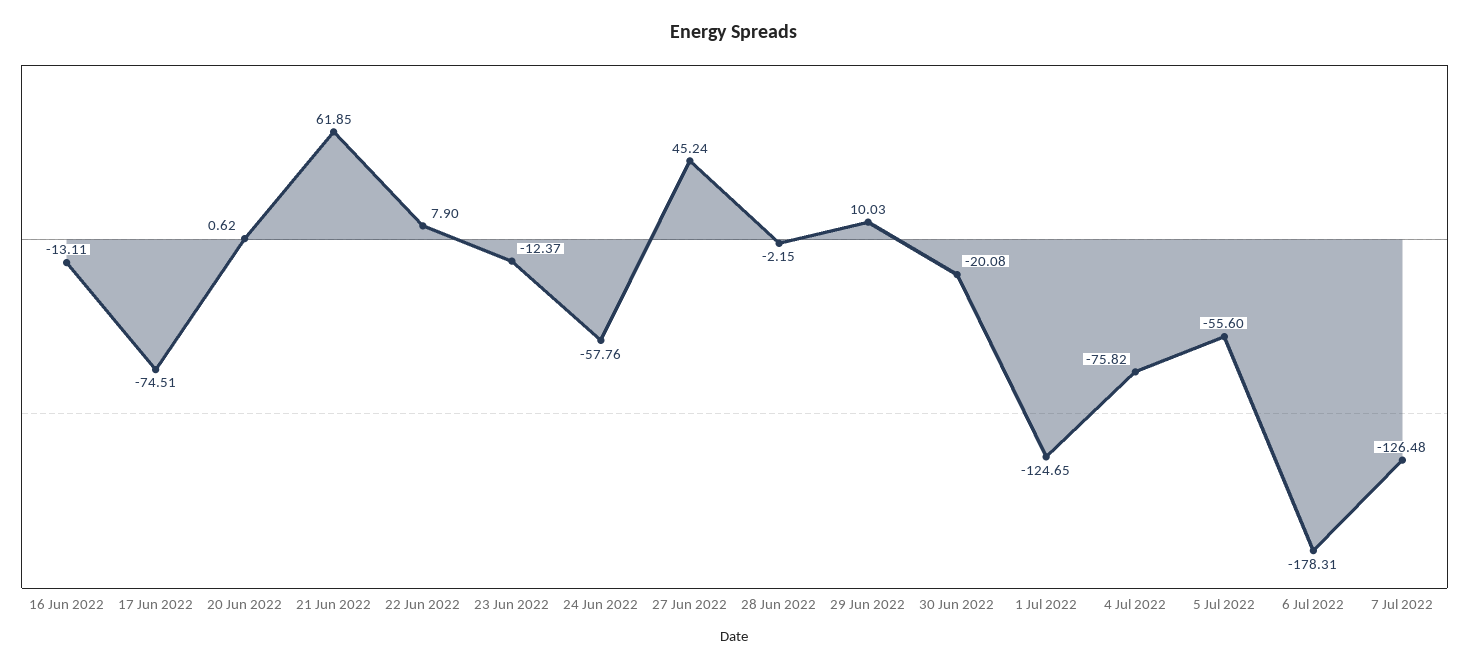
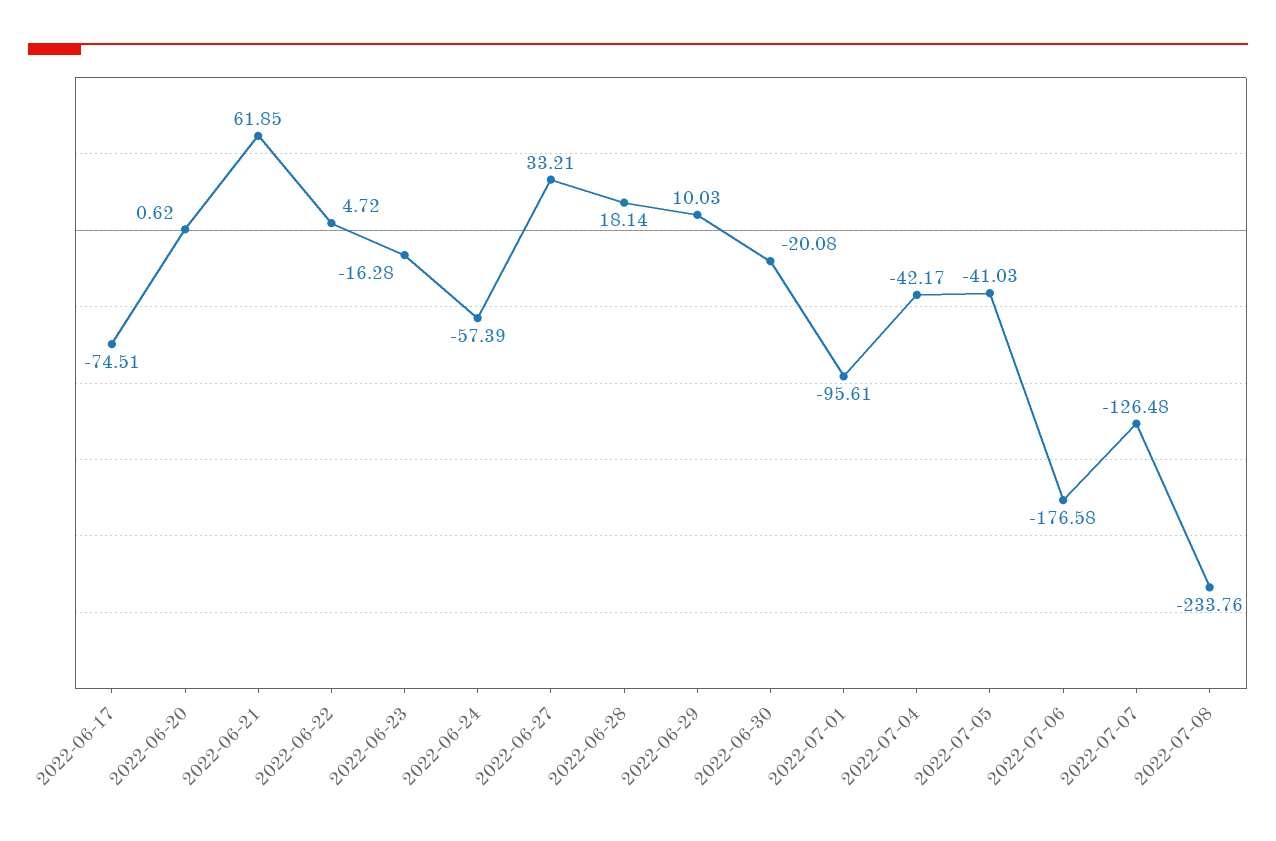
16 Jun 2022: -13.11 -> none
22 Jun 2022: 7.9 -> 4.72
23 Jun 2022: -12.37 -> -16.28
24 Jun 2022: -57.76 -> -57.39
27 Jun 2022: 45.24 -> 33.21
28 Jun 2022: -2.15 -> 18.14
1 Jul 2022: -124.65 -> -95.61
4 Jul 2022: -75.82 -> -42.17
5 Jul 2022: -55.6 -> -41.03
6 Jul 2022: -178.31 -> -176.58
2022-07-08: none -> -233.76

